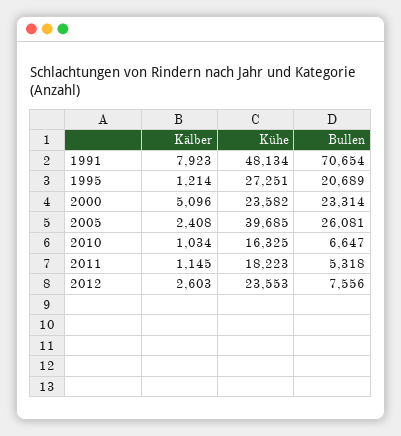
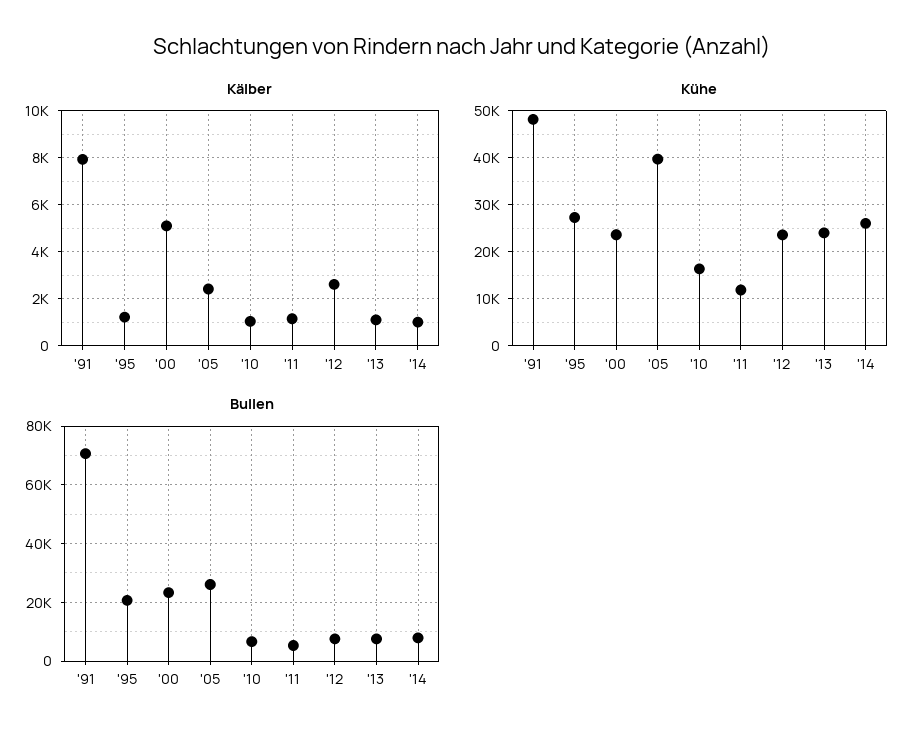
Kühe, 2011: 18223 -> 12000
Kälber, '13: none -> 1000
Kälber, '14: none -> 1000
Kühe, '13: none -> 24000
Kühe, '14: none -> 26000
Bullen, '13: none -> 7500
Bullen, '14: none -> 7500

